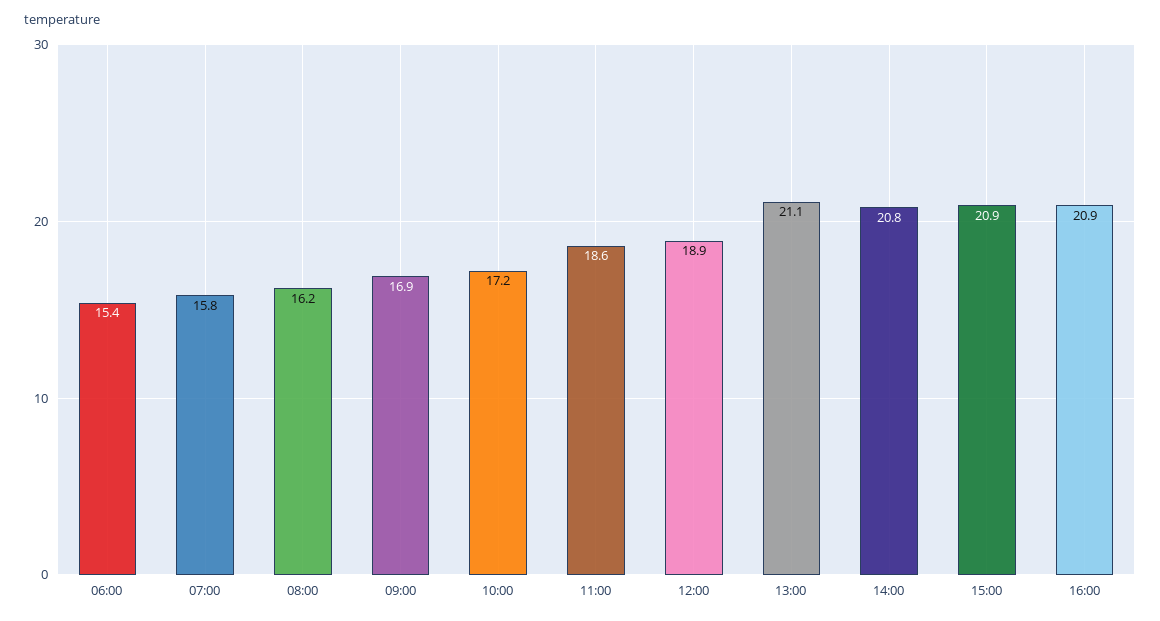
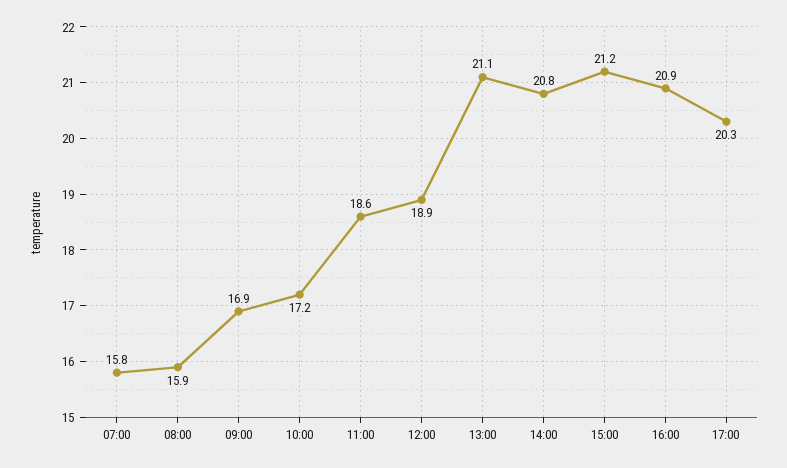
06:00: 15.4 -> none
08:00: 16.2 -> 15.9
15:00: 20.9 -> 21.2
17:00: none -> 20.3

